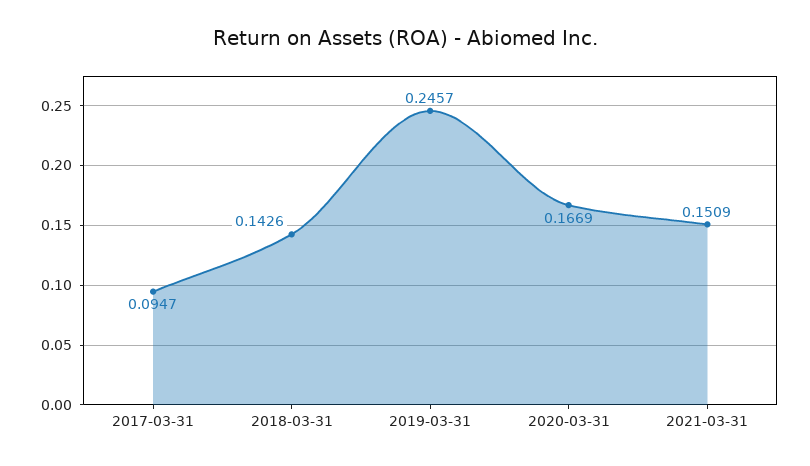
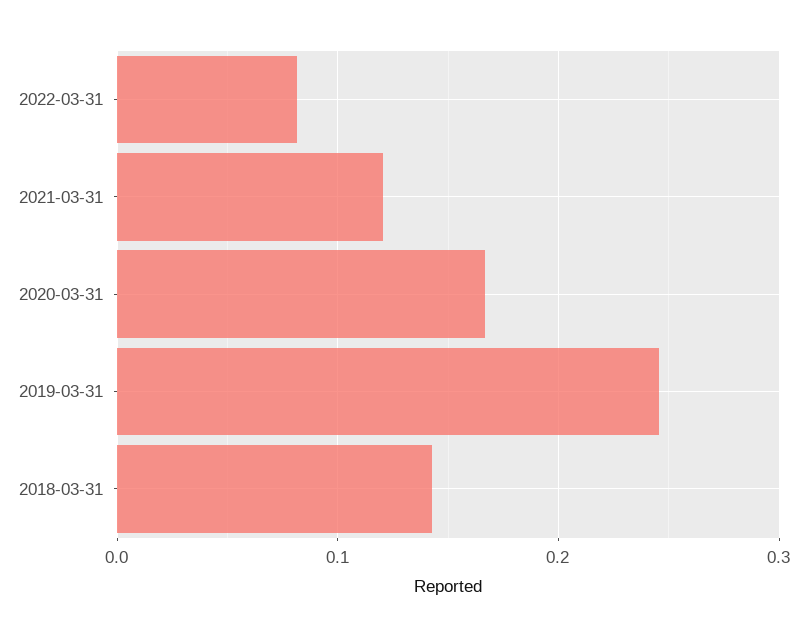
2017-03-31: 0.0947 -> none
2021-03-31: 0.1509 -> 0.12
2022-03-31: none -> 0.08

